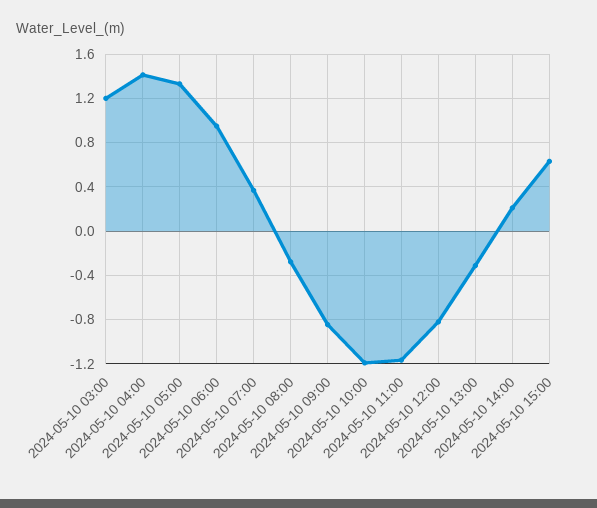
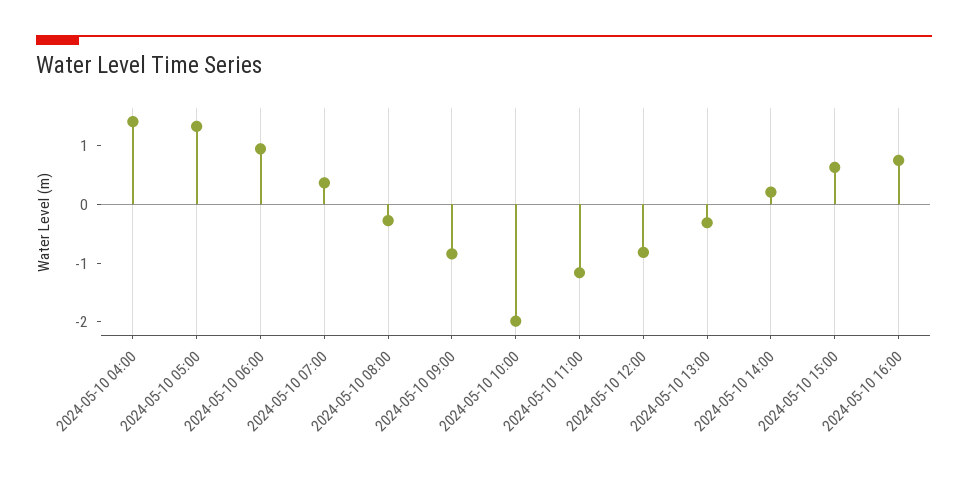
2024-05-10 03:00: 1.2 -> none
2024-05-10 10:00: -1.2 -> -2
2024-05-10 16:00: none -> 0.8

